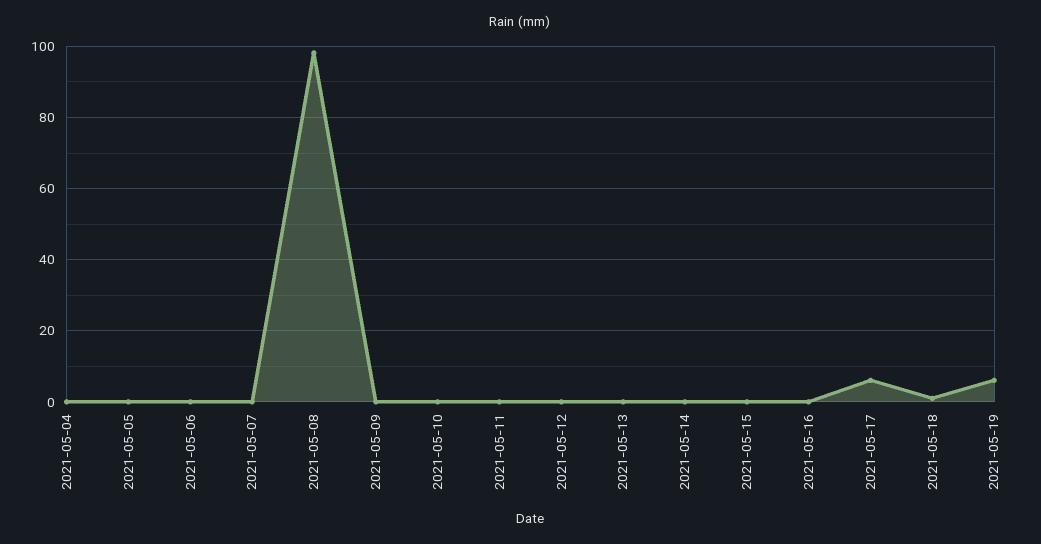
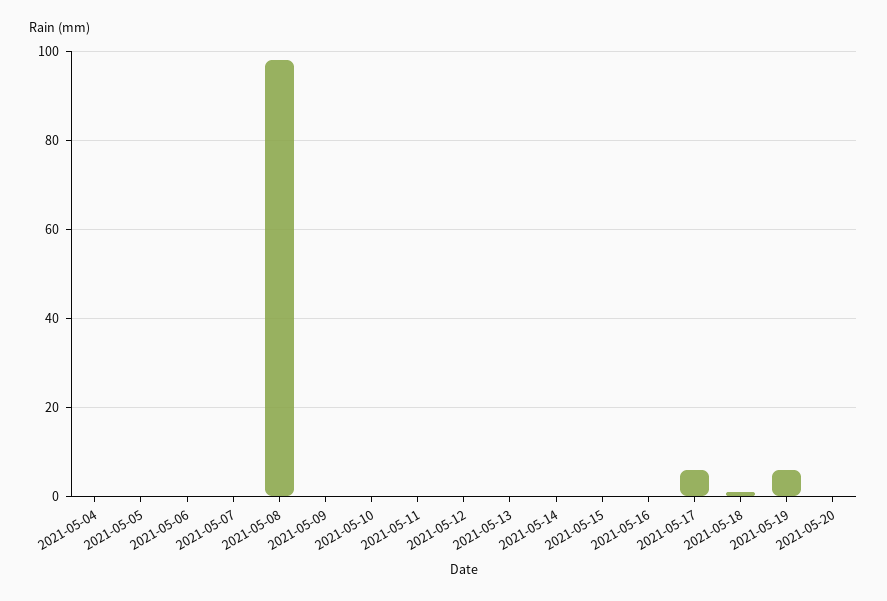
2021-05-20: none -> 0

